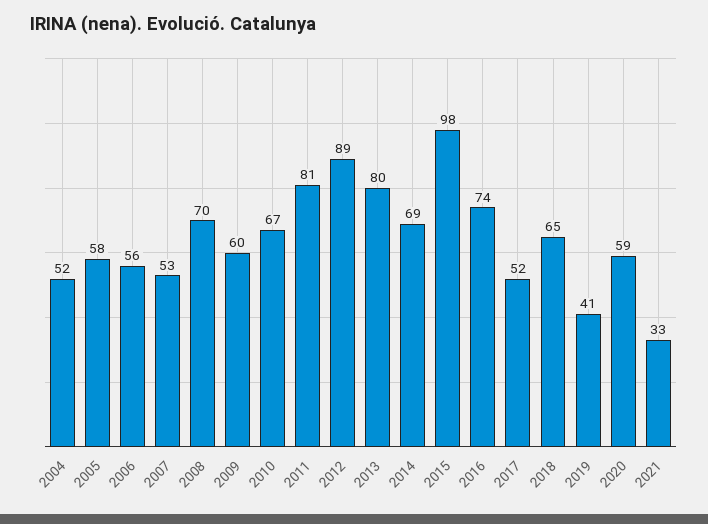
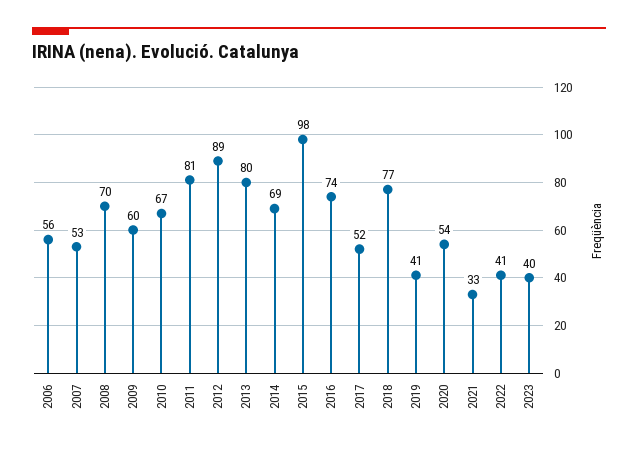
2004: 52 -> none
2005: 58 -> none
2018: 65 -> 77
2020: 59 -> 54
2022: none -> 41
2023: none -> 40

